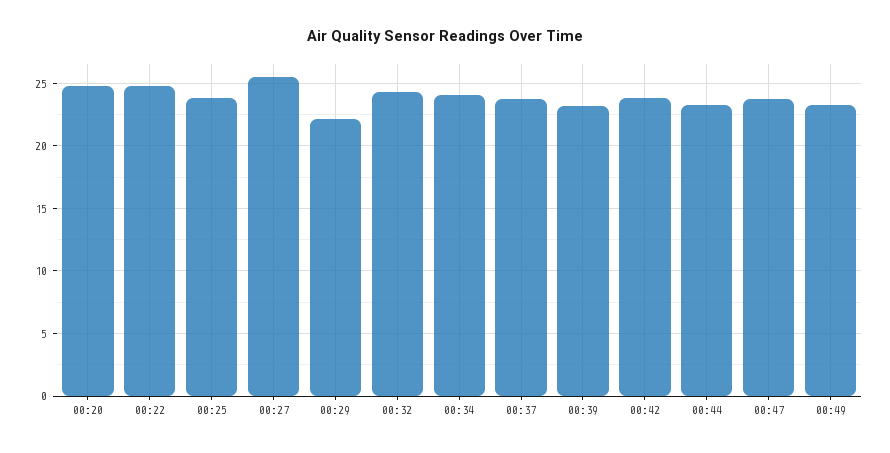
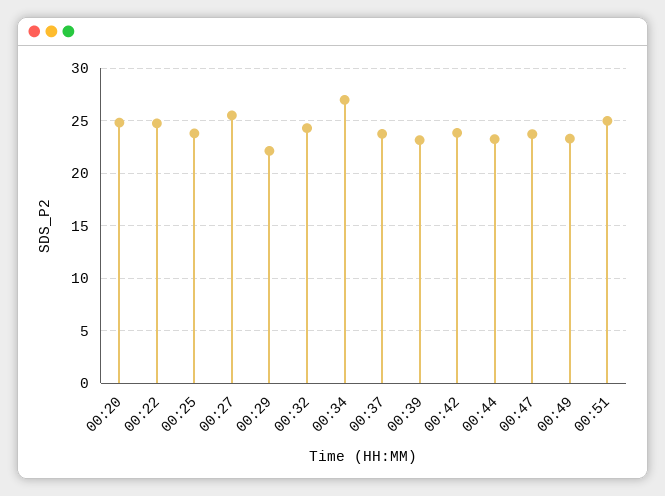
00:34: 24 -> 27
00:51: none -> 25

